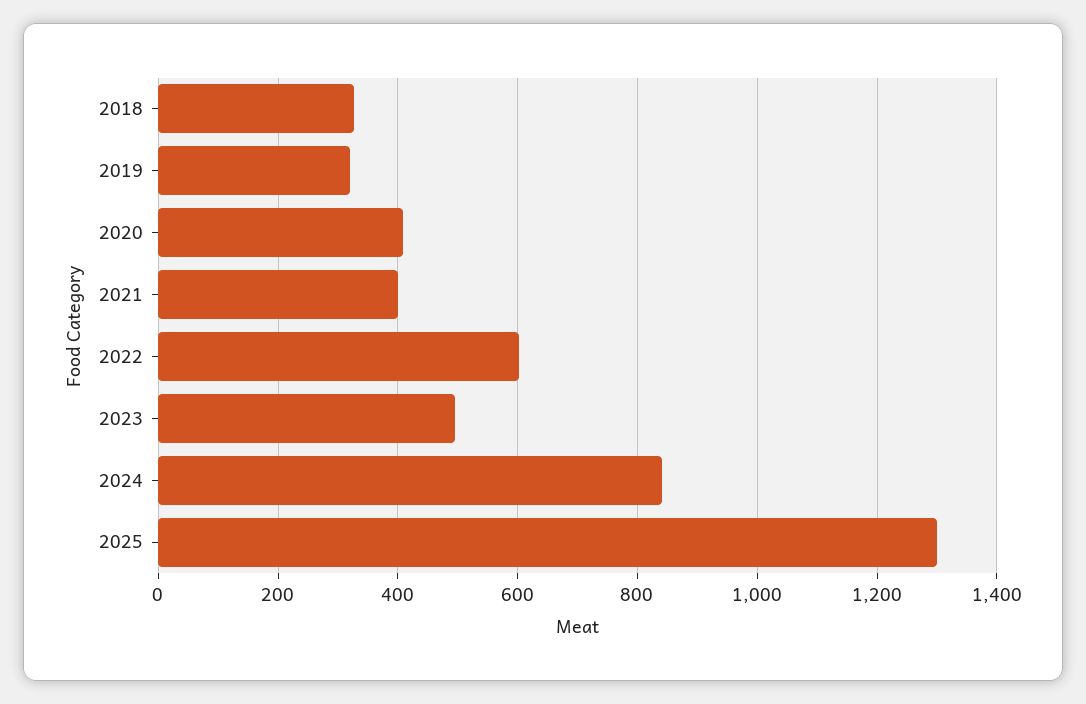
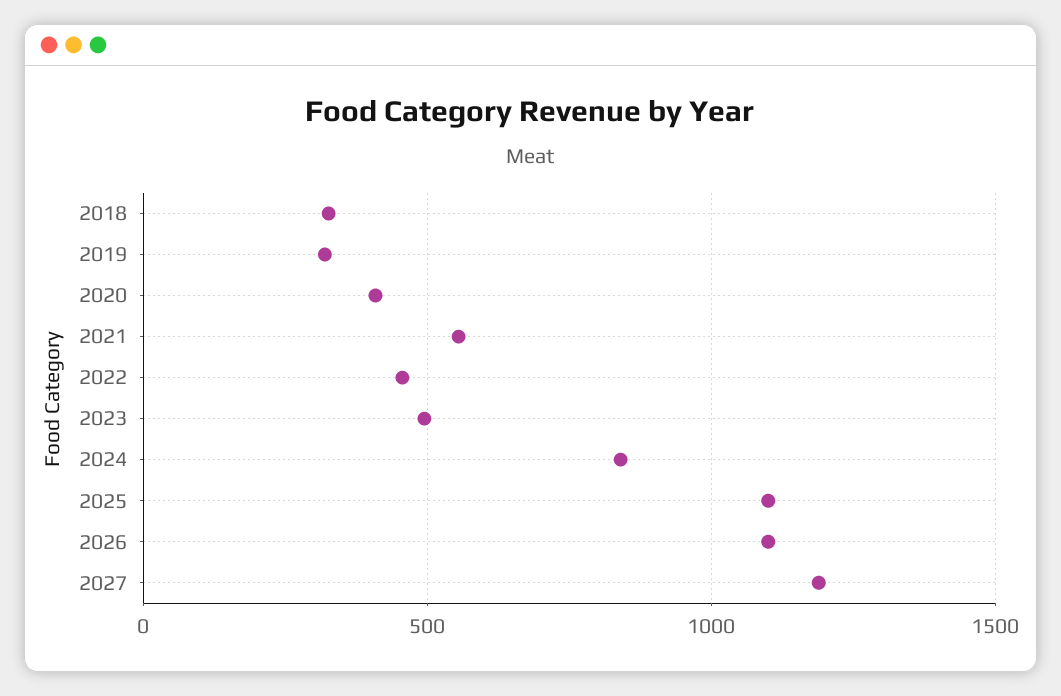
2021: 400 -> 550
2022: 600 -> 450
2025: 1300 -> 1100
2026: none -> 1100
2027: none -> 1200

